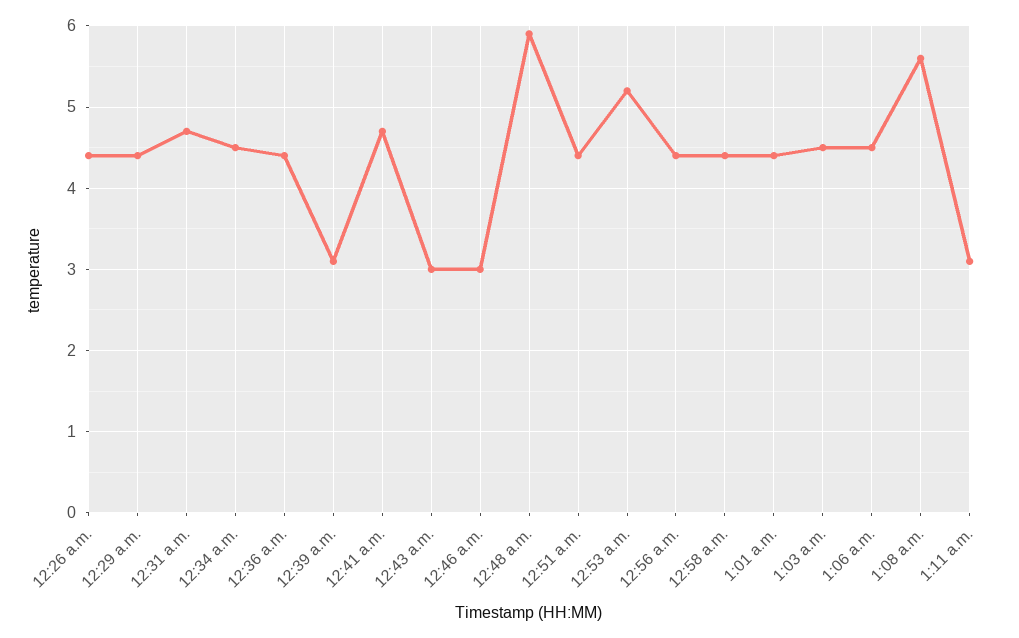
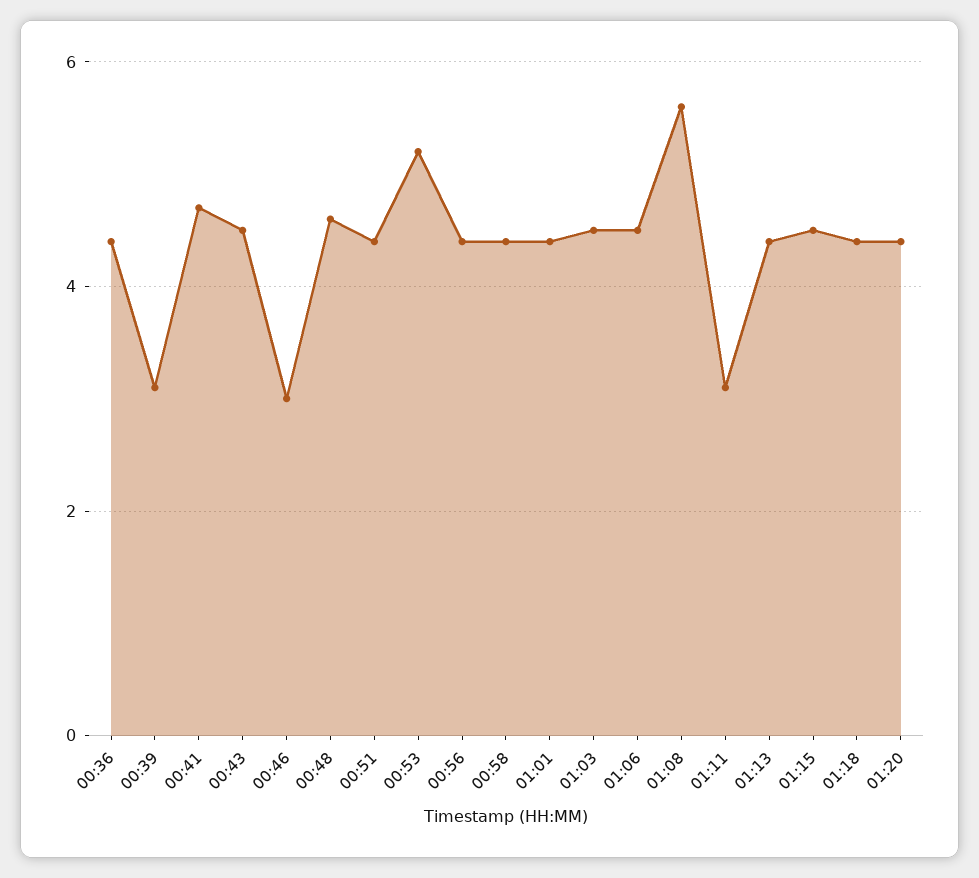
12:26 a.m.: 4.4 -> none
12:29 a.m.: 4.4 -> none
12:31 a.m.: 4.7 -> none
12:34 a.m.: 4.5 -> none
12:43 a.m.: 3 -> 4.5
12:48 a.m.: 5.9 -> 4.5
01:13: none -> 4.5
01:15: none -> 4.5
01:18: none -> 4.5
01:20: none -> 4.5

